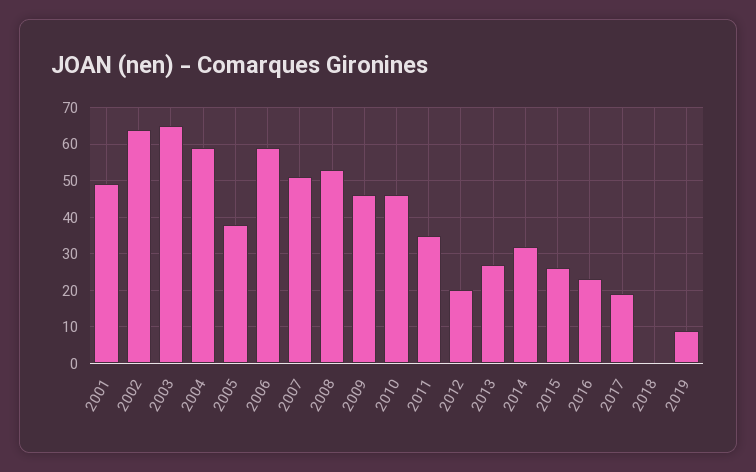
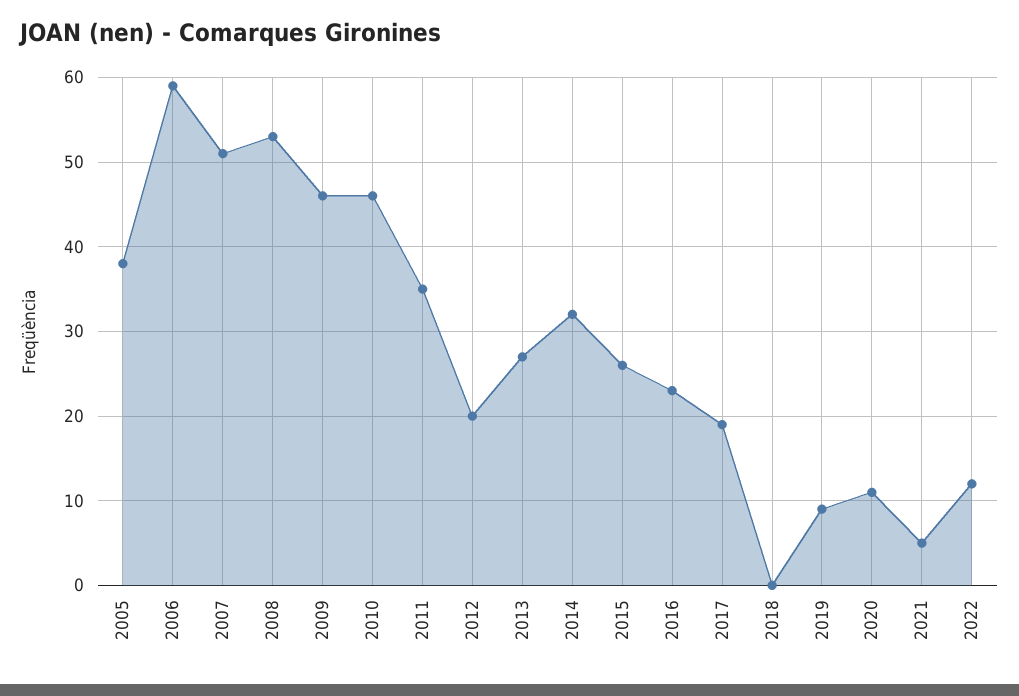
2001: 50 -> none
2002: 65 -> none
2003: 65 -> none
2004: 60 -> none
2020: none -> 11
2021: none -> 5
2022: none -> 12

